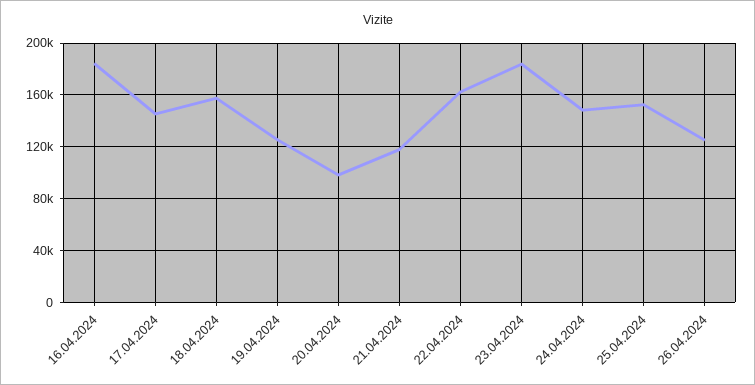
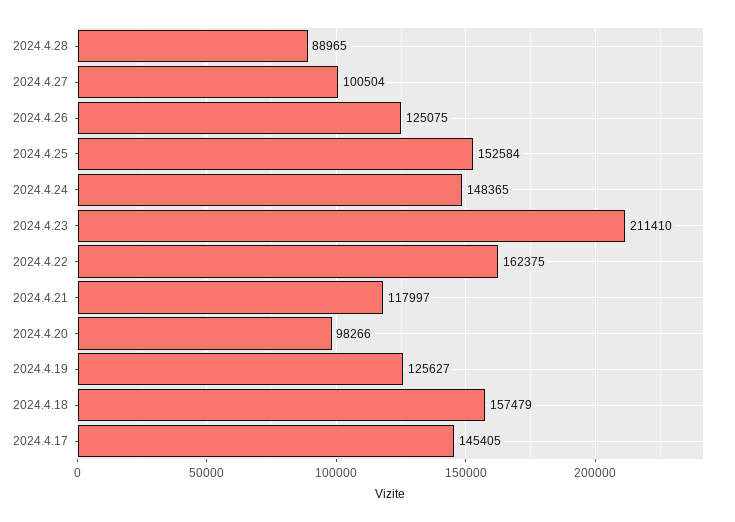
16.04.2024: 185000 -> none
23.04.2024: 185000 -> 211410
2024.4.28: none -> 88965
2024.4.27: none -> 100504

